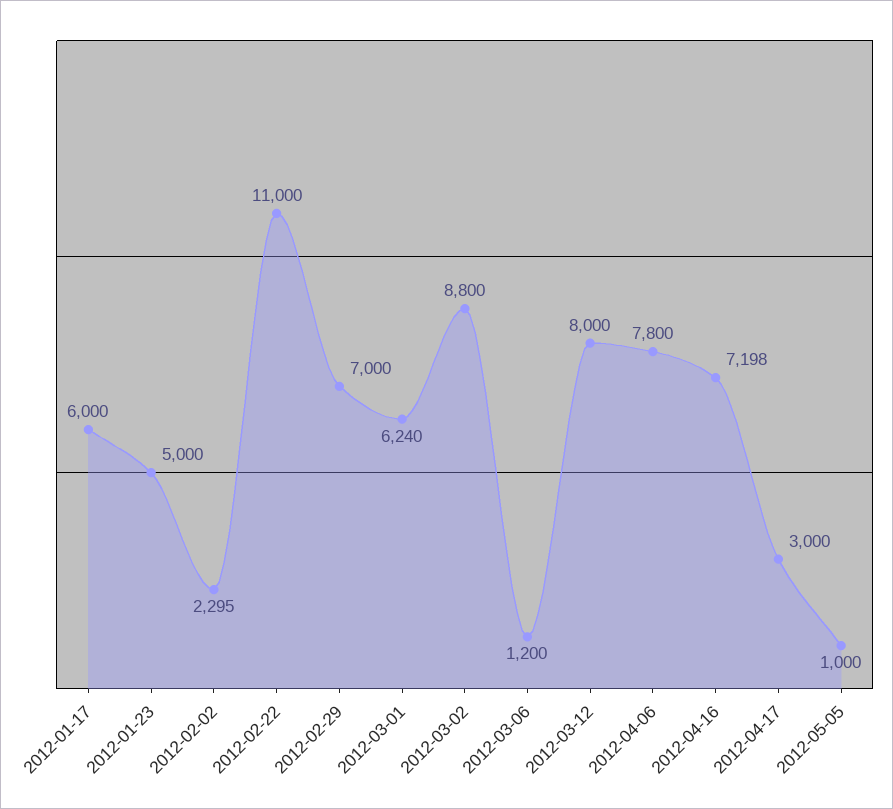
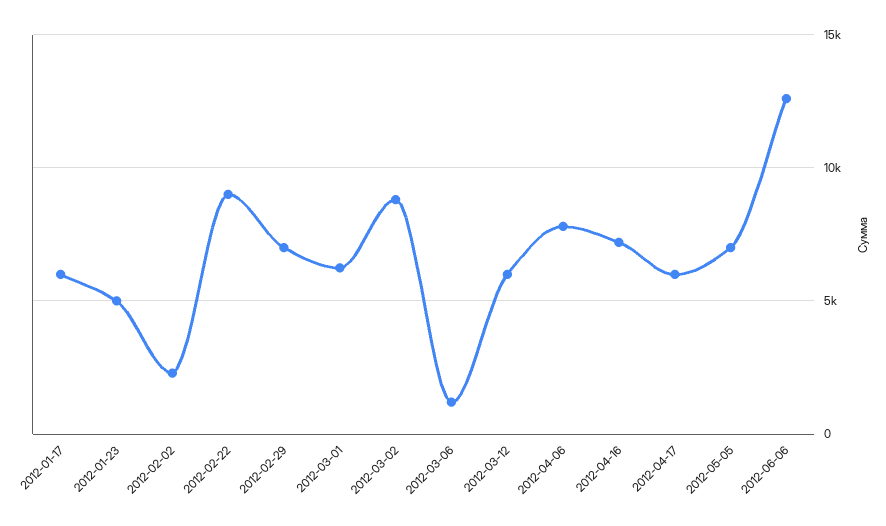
2012-02-22: 11000 -> 9000
2012-03-12: 8000 -> 6000
2012-04-17: 3000 -> 6000
2012-05-05: 1000 -> 7000
2012-06-06: none -> 12500

